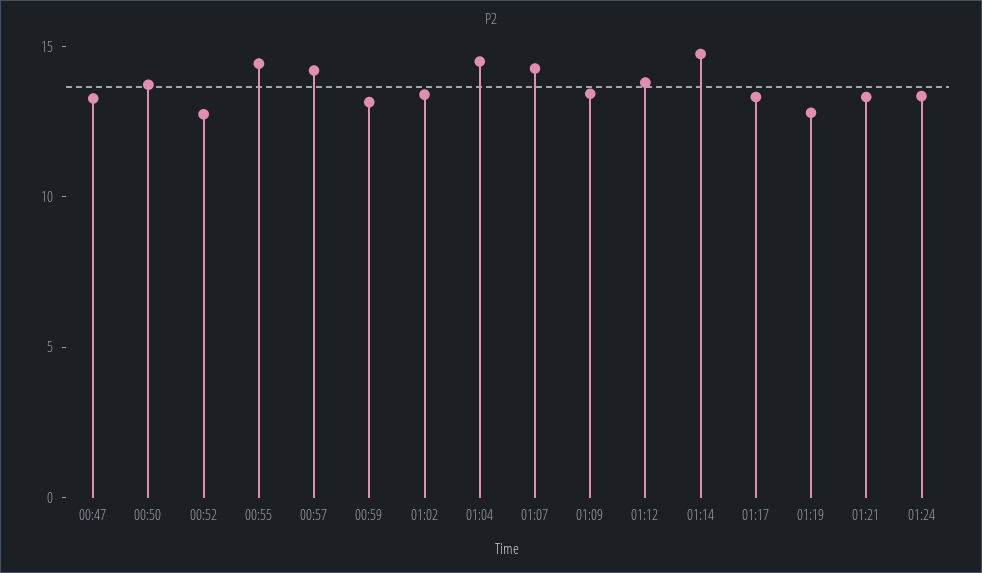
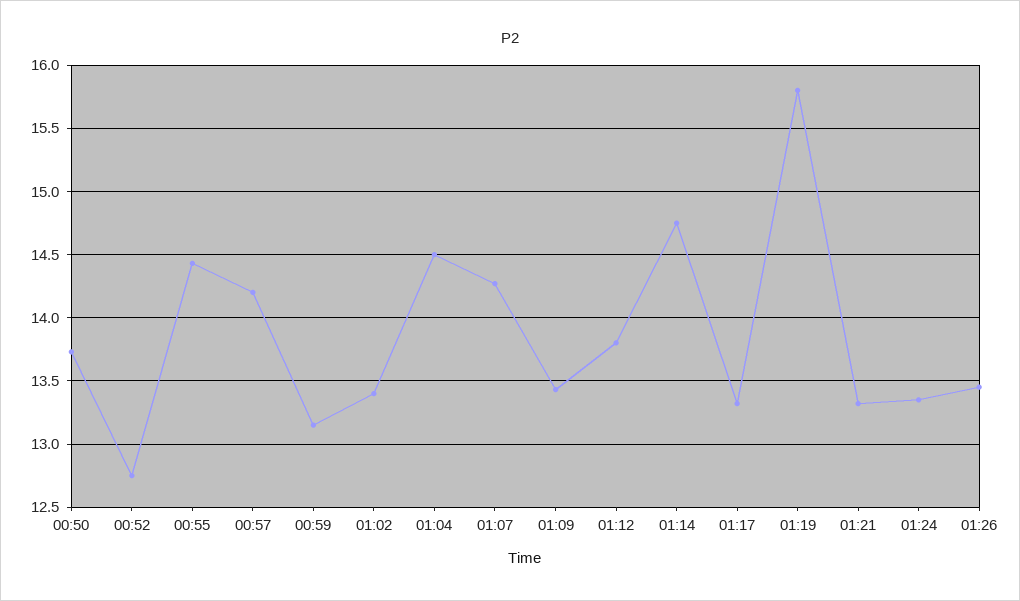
00:47: 13 -> none
01:19: 13 -> 15.8
01:26: none -> 13.45

